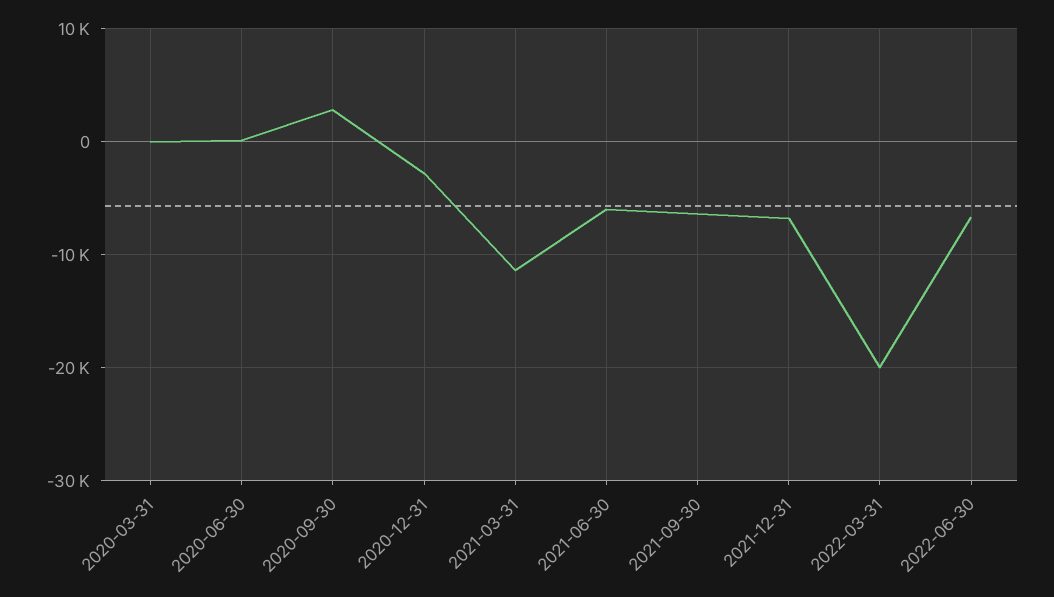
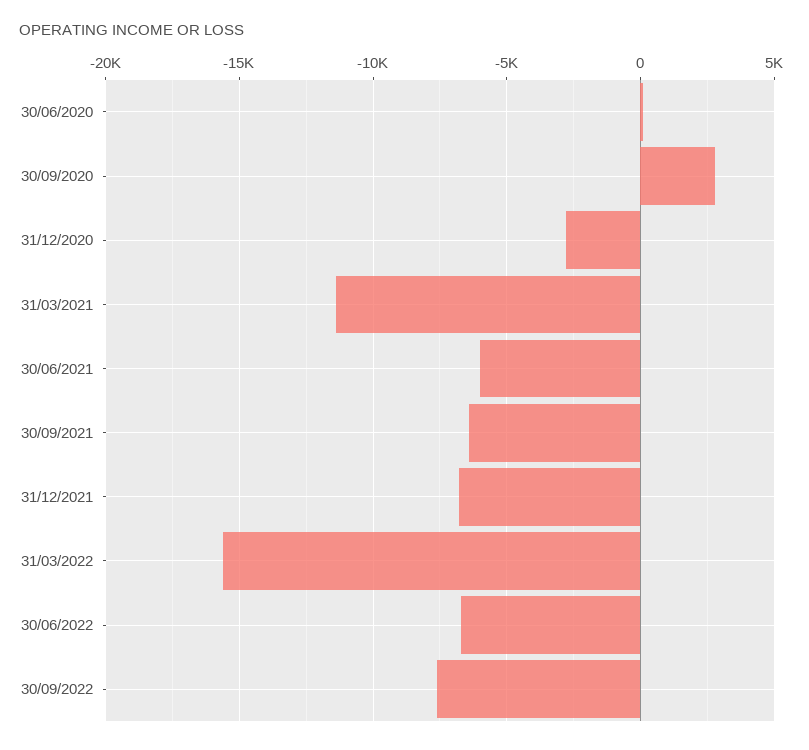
2020-03-31: 0 -> none
2022-03-31: -20000 -> -15500
30/09/2022: none -> -7500

